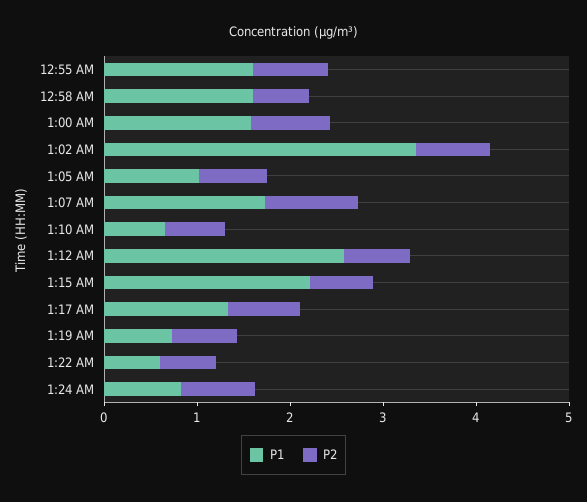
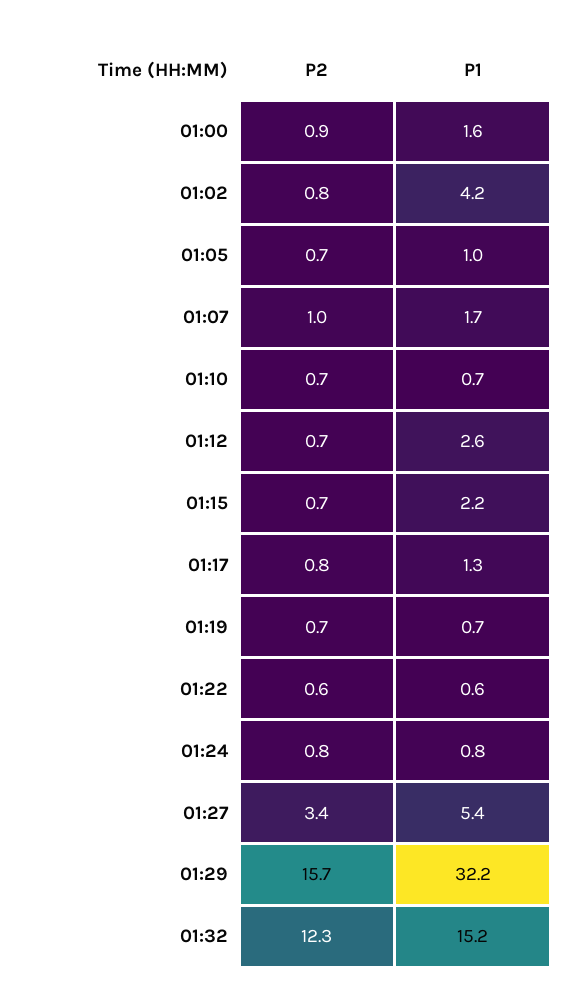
P1, 12:55 AM: 1.6 -> none
P2, 12:55 AM: 0.8 -> none
P1, 12:58 AM: 1.6 -> none
P2, 12:58 AM: 0.6 -> none
P1, 1:02 AM: 3.4 -> 4.2
P2, 01:27: none -> 3.4
P1, 01:27: none -> 5.4
P2, 01:29: none -> 15.7
P1, 01:29: none -> 32.2
P2, 01:32: none -> 12.3
P1, 01:32: none -> 15.2

